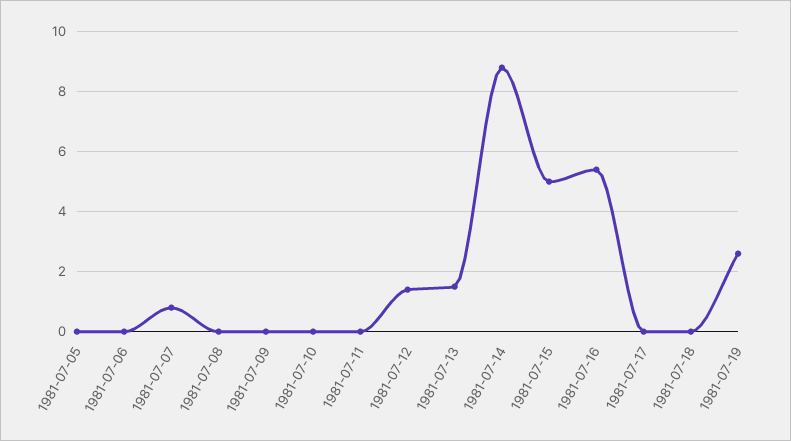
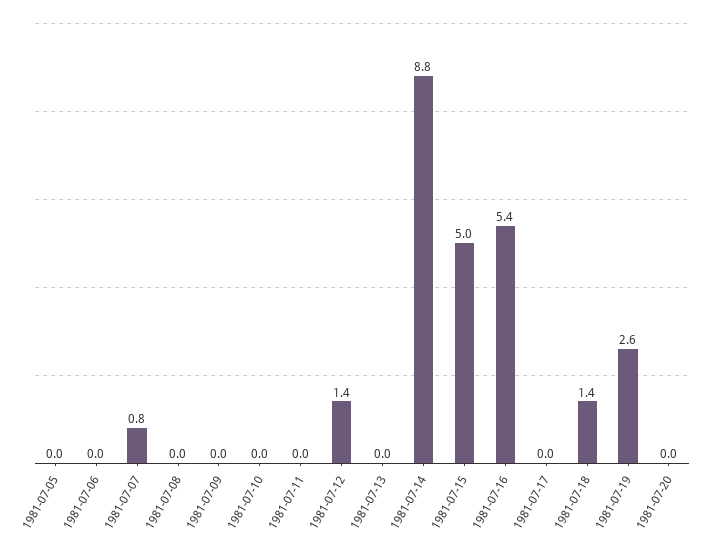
1981-07-13: 1.5 -> 0
1981-07-18: 0 -> 1.4
1981-07-20: none -> 0

